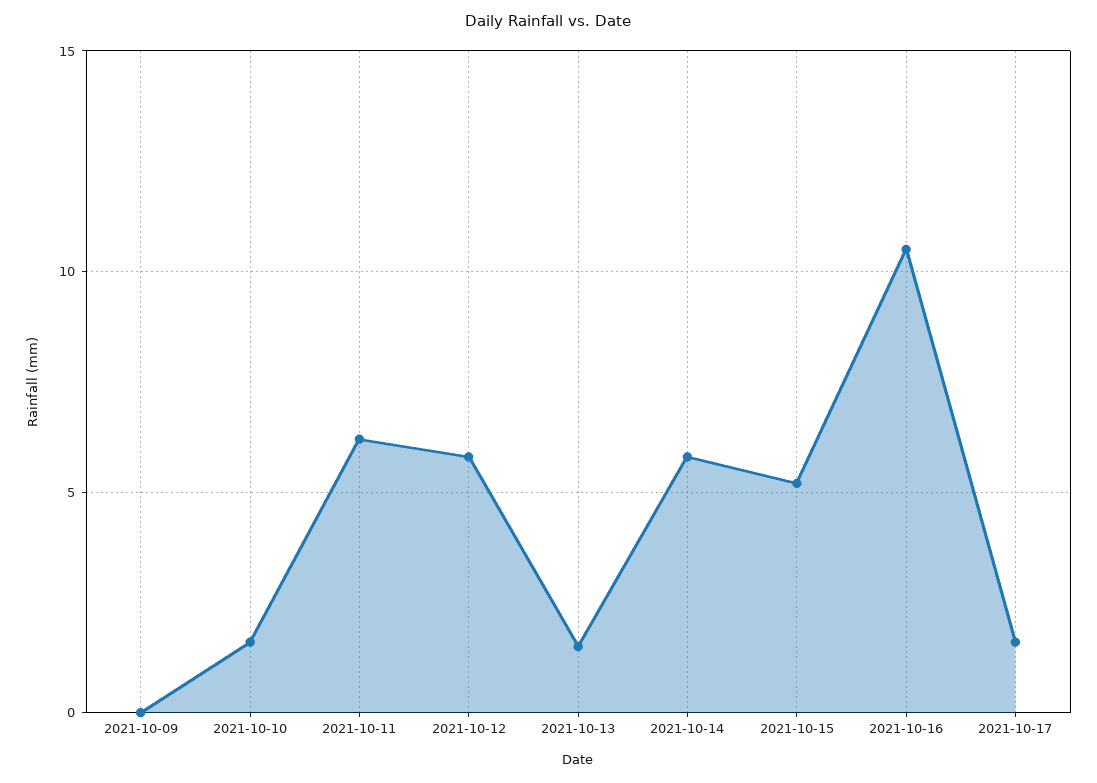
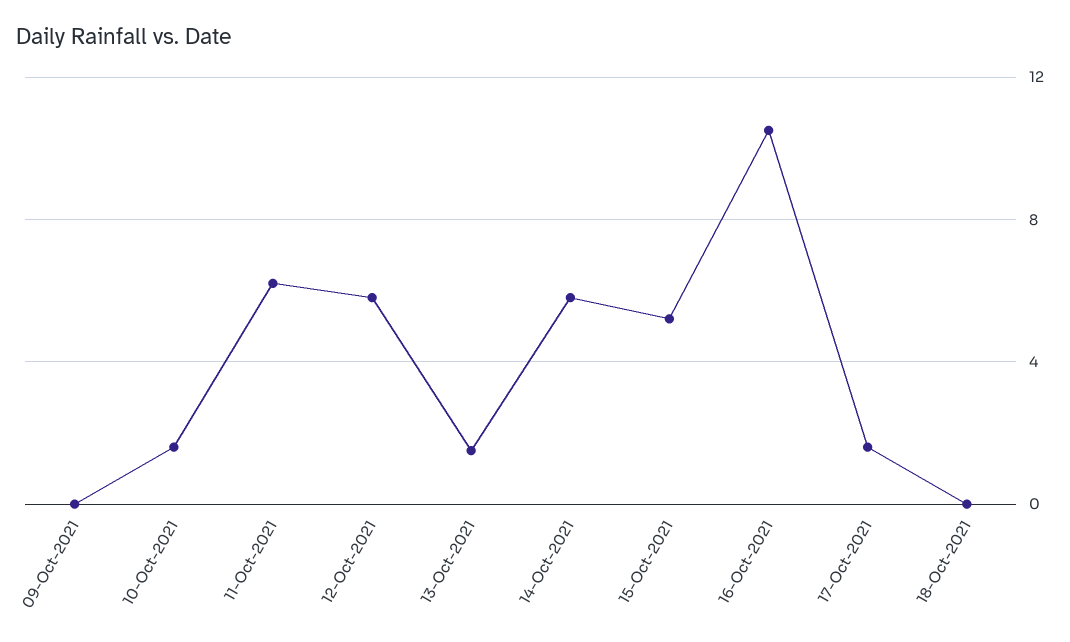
18-Oct-2021: none -> 0

